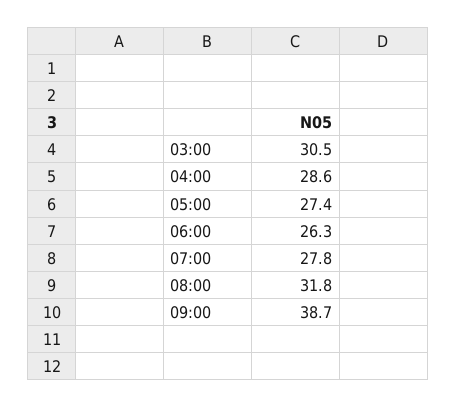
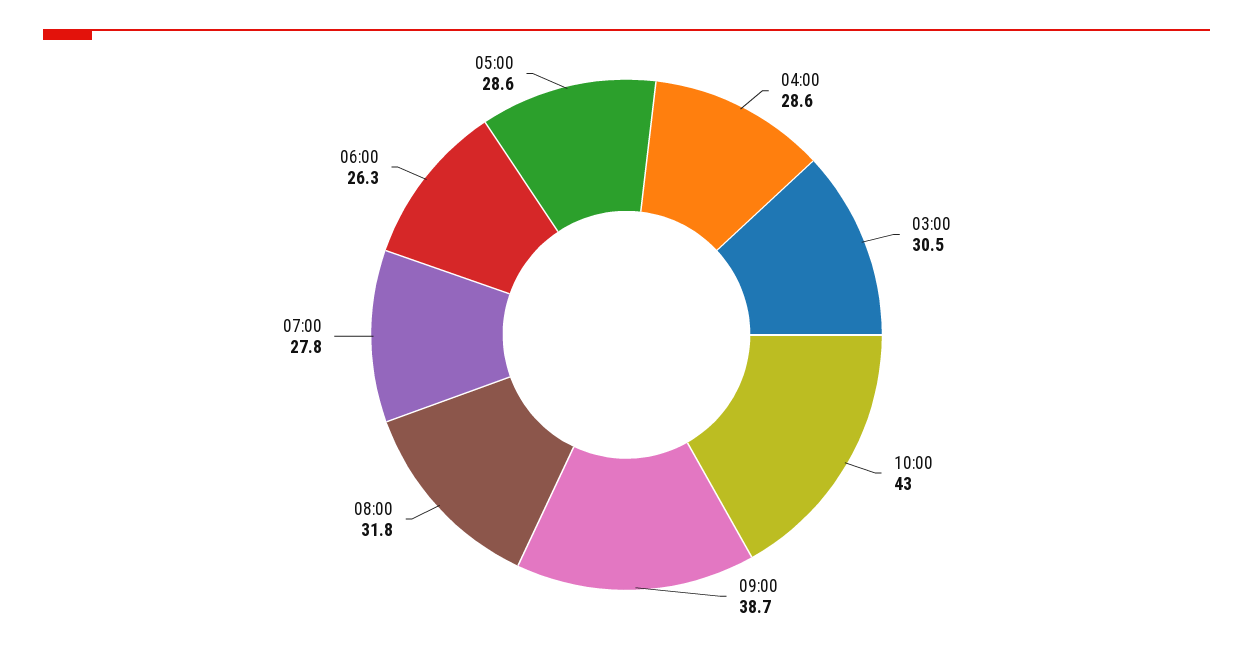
05:00: 27.4 -> 28.6
10:00: none -> 43

